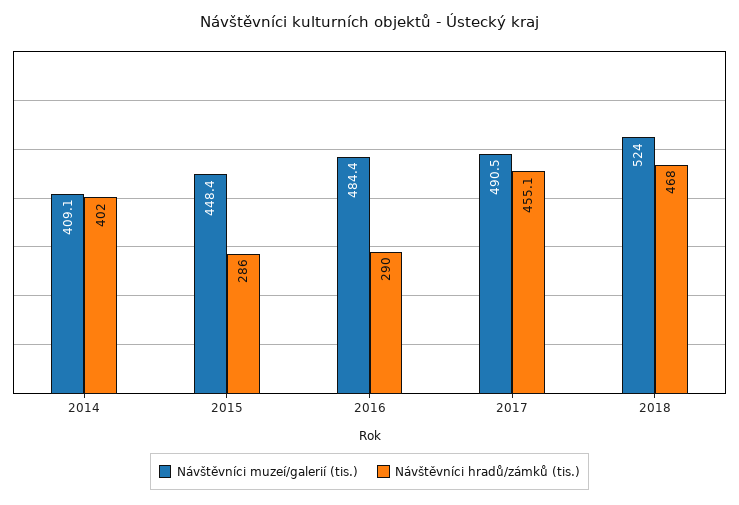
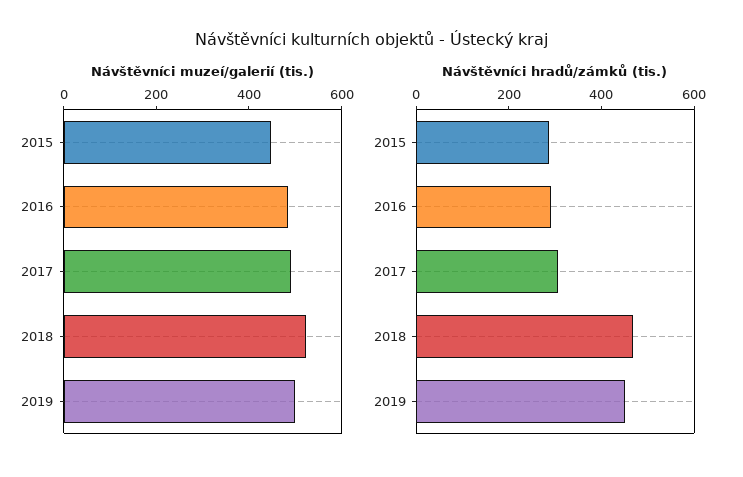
Návštěvníci muzeí/galerií (tis.), 2014: 409.1 -> none
Návštěvníci hradů/zámků (tis.), 2014: 402 -> none
Návštěvníci hradů/zámků (tis.), 2017: 455.1 -> 300
Návštěvníci muzeí/galerií (tis.), 2019: none -> 500
Návštěvníci hradů/zámků (tis.), 2019: none -> 450

